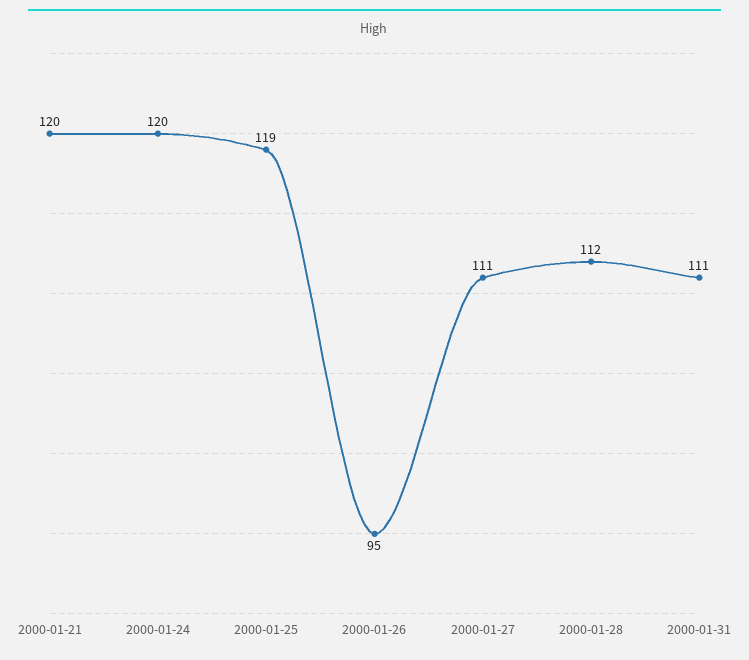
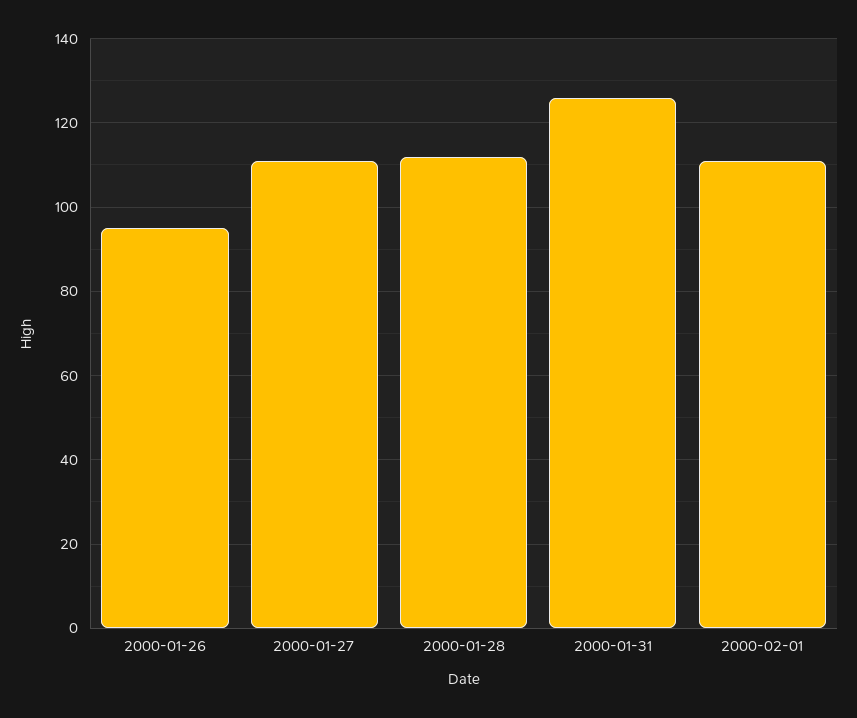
2000-01-21: 120 -> none
2000-01-24: 120 -> none
2000-01-25: 119 -> none
2000-01-31: 111 -> 125
2000-02-01: none -> 110

